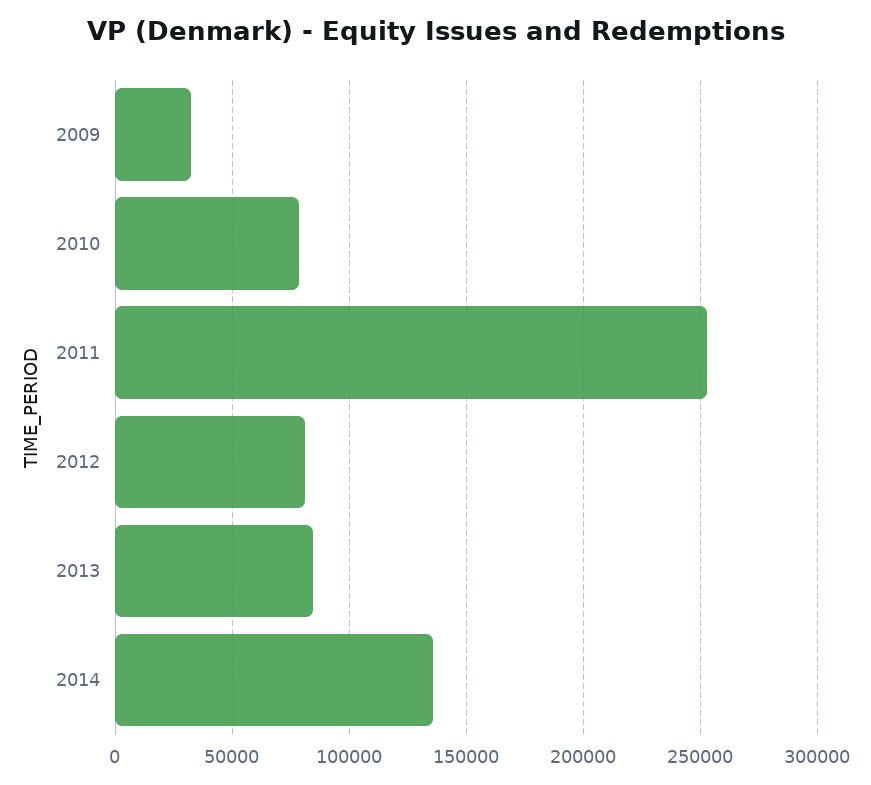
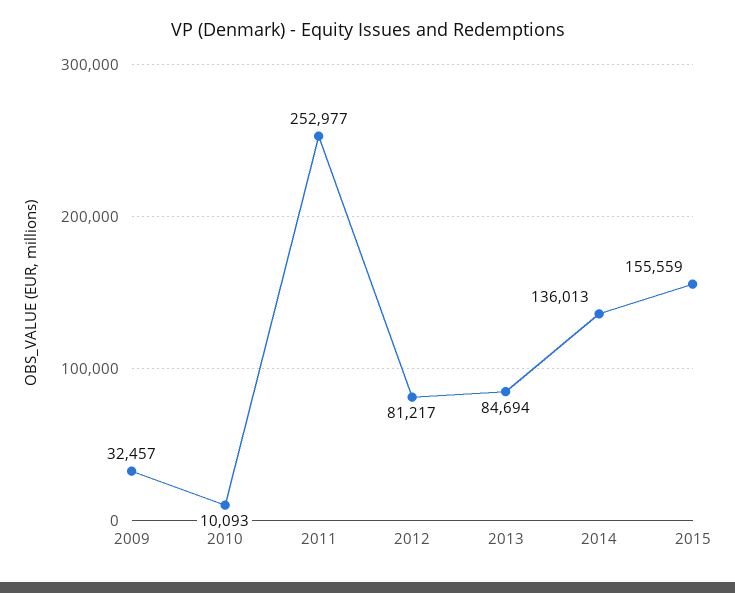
2010: 80000 -> 10093
2015: none -> 155559

